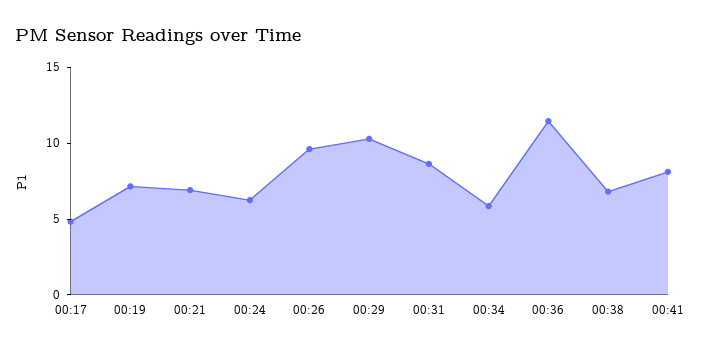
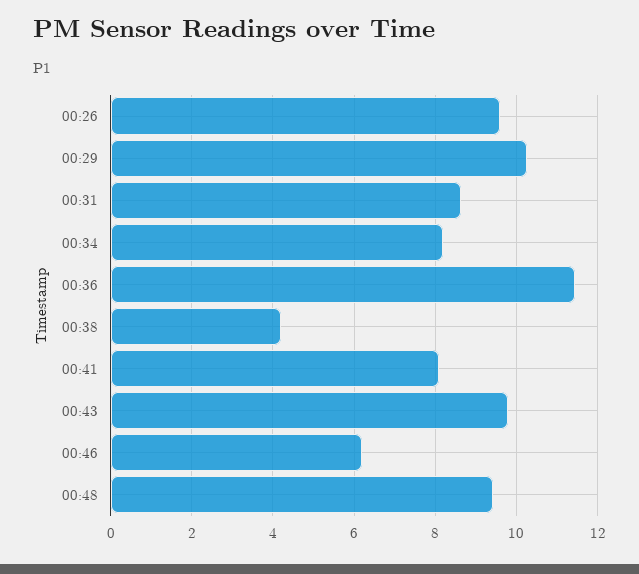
00:17: 5 -> none
00:19: 7 -> none
00:21: 7 -> none
00:24: 6 -> none
00:34: 6 -> 8.2
00:38: 7 -> 4.2
00:43: none -> 9.8
00:46: none -> 6.2
00:48: none -> 9.4

